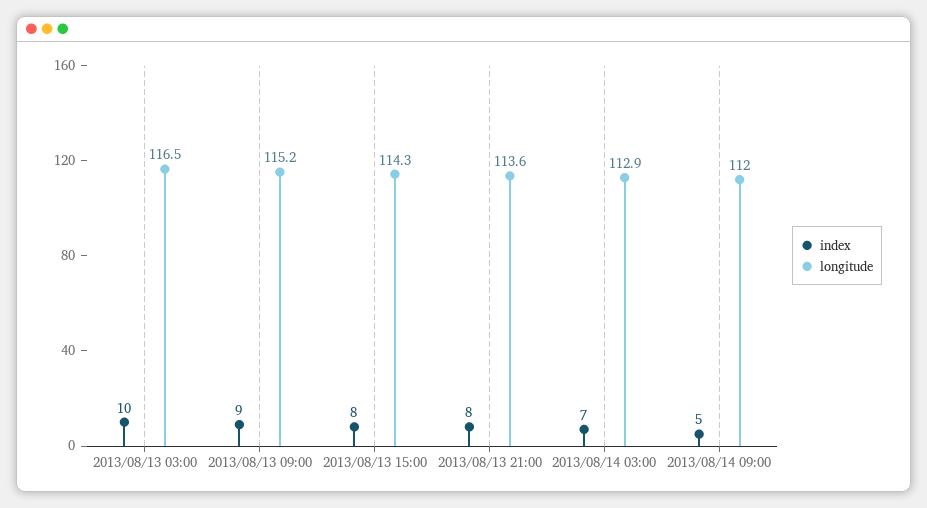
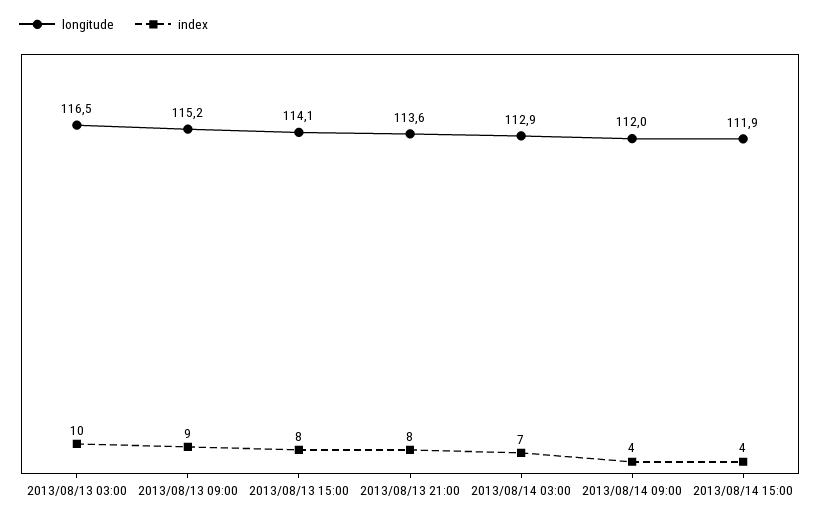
longitude, 2013/08/13 15:00: 114.3 -> 114.1
index, 2013/08/14 09:00: 5 -> 4
longitude, 2013/08/14 15:00: none -> 111.9
index, 2013/08/14 15:00: none -> 4

